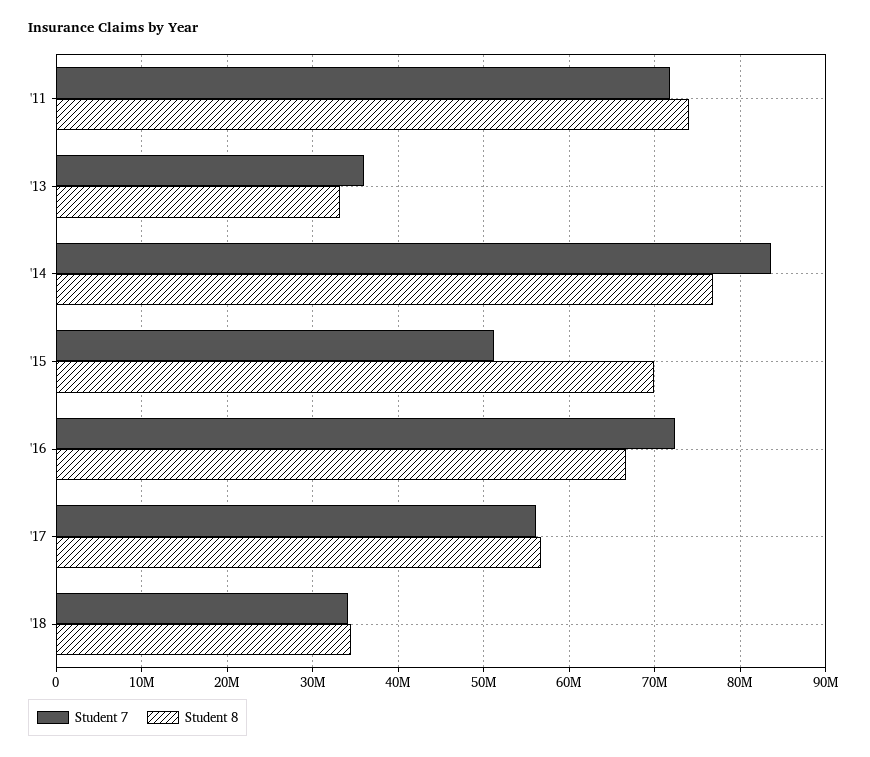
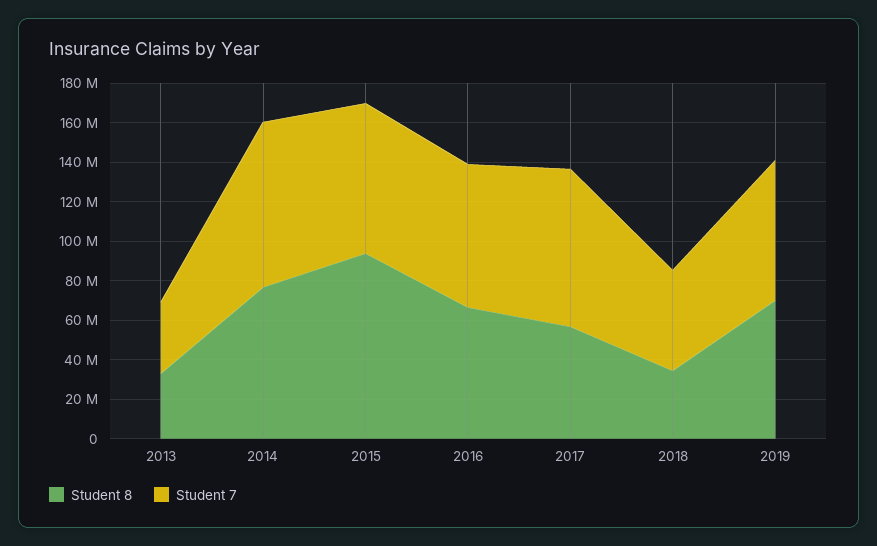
Student 7, '11: 72000000 -> none
Student 8, '11: 74000000 -> none
Student 7, '15: 51000000 -> 75000000
Student 8, '15: 70000000 -> 95000000
Student 7, '17: 56000000 -> 80000000
Student 7, '18: 34000000 -> 50000000
Student 8, 2019: none -> 70000000
Student 7, 2019: none -> 70000000

